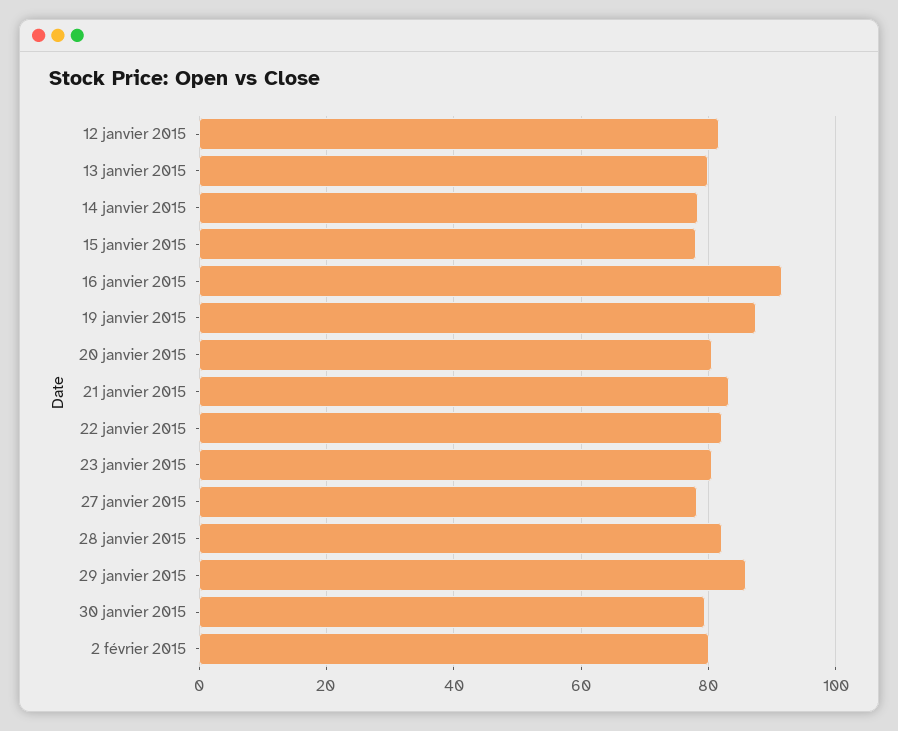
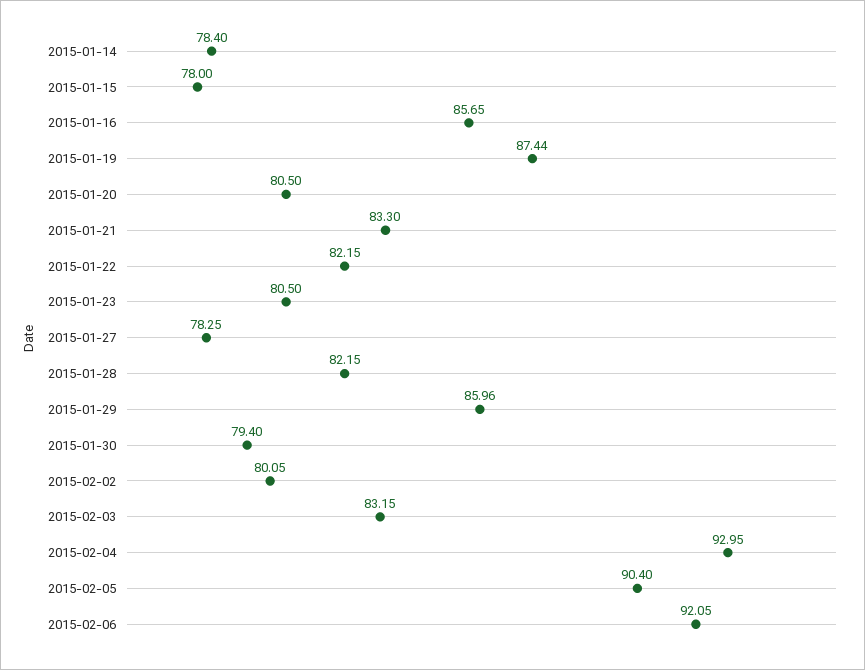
12 janvier 2015: 82 -> none
13 janvier 2015: 80 -> none
16 janvier 2015: 92 -> 85.65
2015-02-03: none -> 83.15
2015-02-04: none -> 92.95
2015-02-05: none -> 90.4
2015-02-06: none -> 92.05

